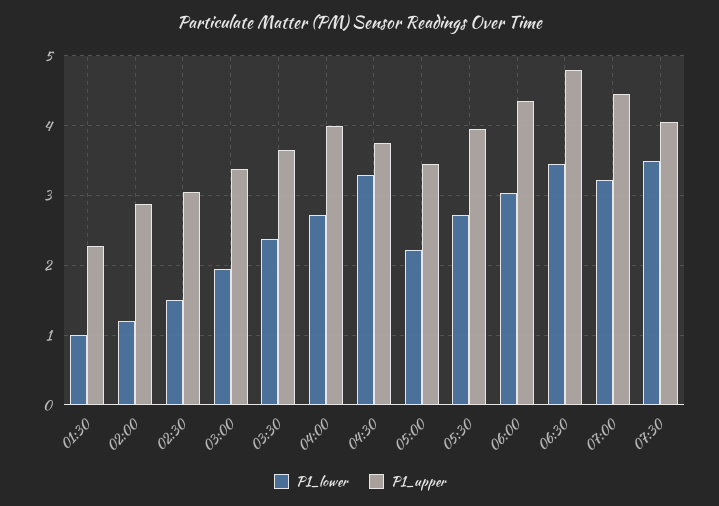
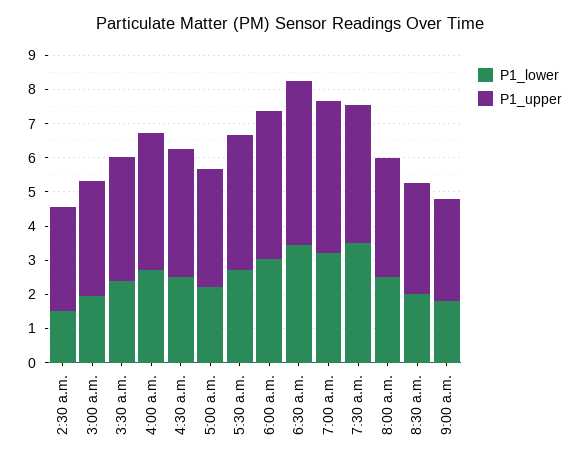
P1_lower, 01:30: 1 -> none
P1_upper, 01:30: 2.3 -> none
P1_lower, 02:00: 1.2 -> none
P1_upper, 02:00: 2.9 -> none
P1_lower, 04:30: 3.3 -> 2.5
P1_lower, 8:00 a.m.: none -> 2.5
P1_upper, 8:00 a.m.: none -> 3.5
P1_lower, 8:30 a.m.: none -> 2
P1_upper, 8:30 a.m.: none -> 3.25
P1_lower, 9:00 a.m.: none -> 1.75
P1_upper, 9:00 a.m.: none -> 3

